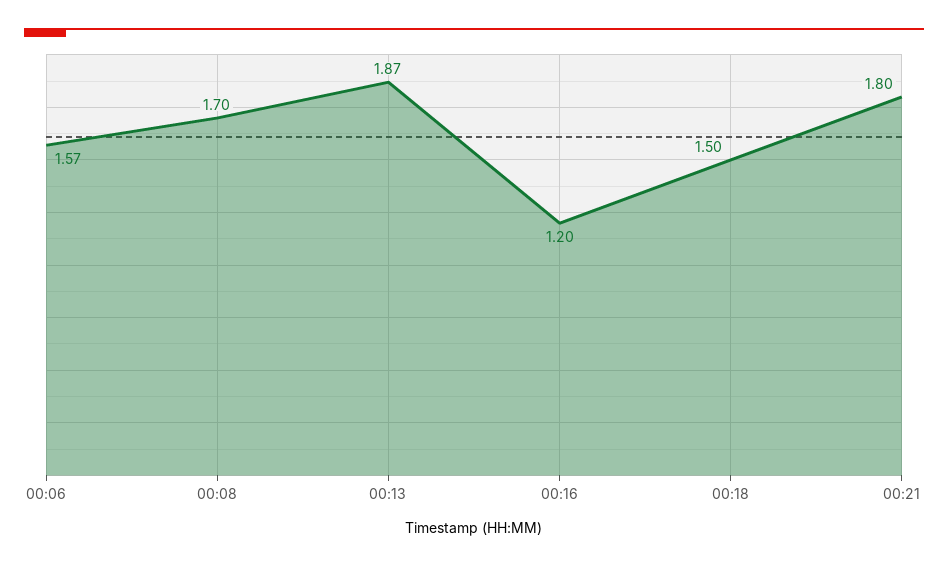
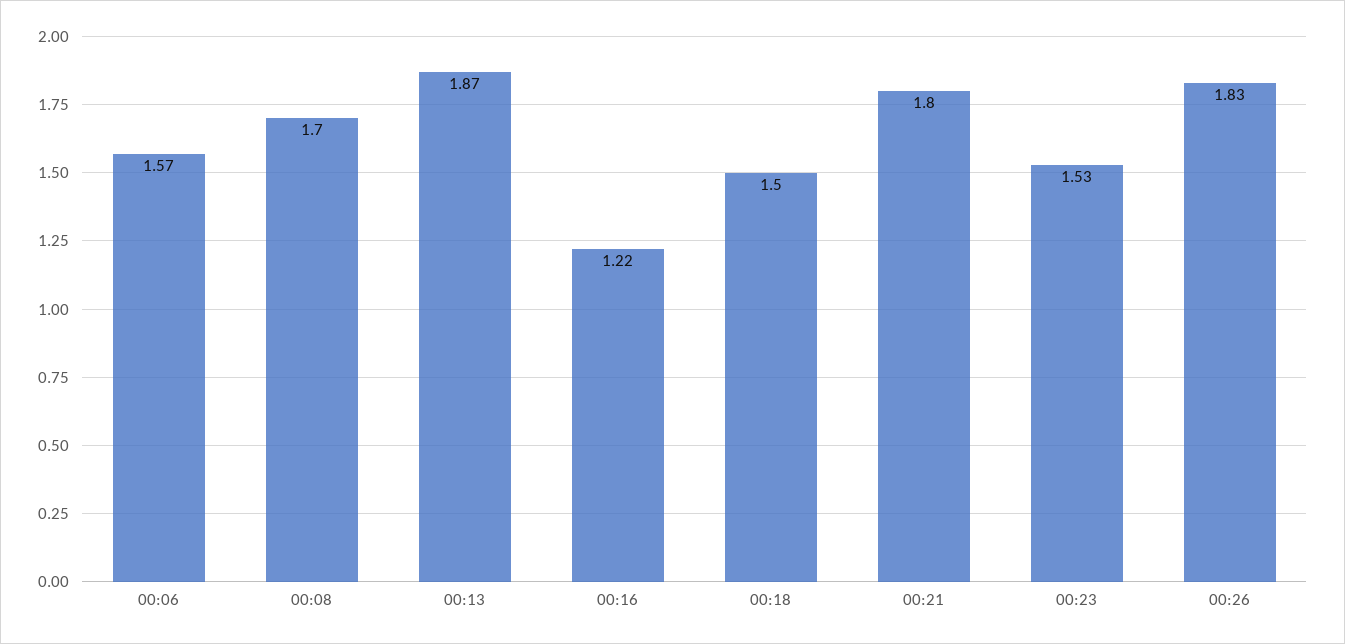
00:16: 1.2 -> 1.22
00:23: none -> 1.53
00:26: none -> 1.83

